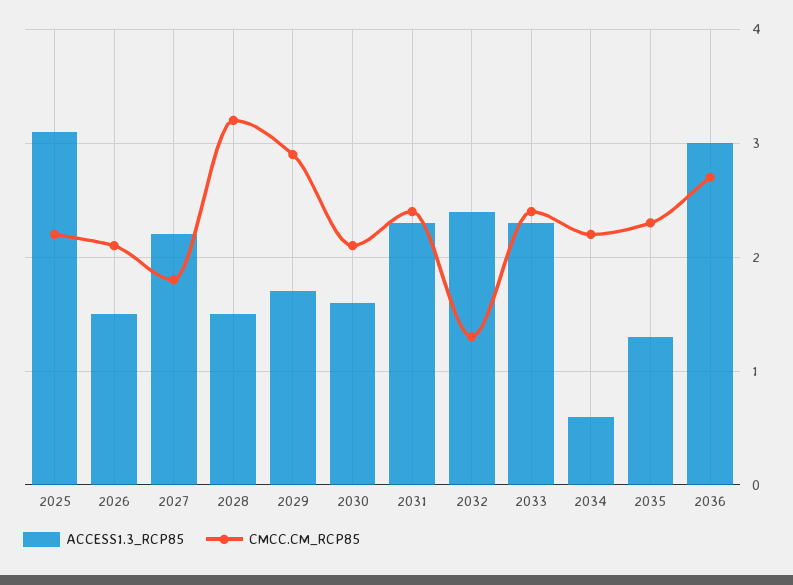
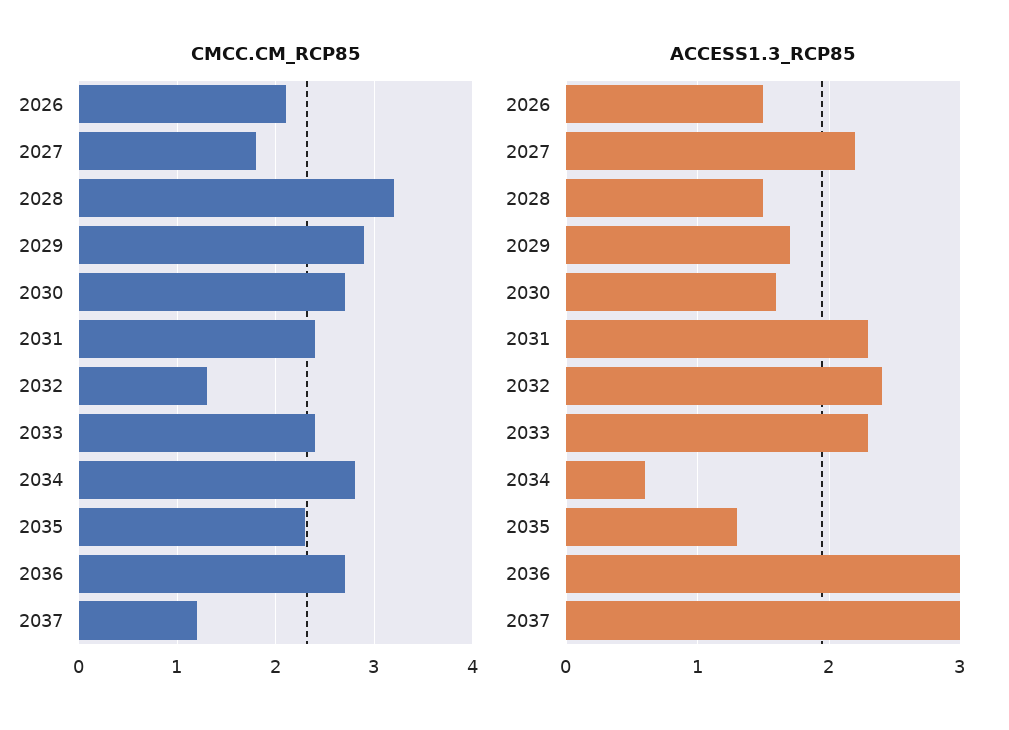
ACCESS1.3_RCP85, 2025: 3.1 -> none
CMCC.CM_RCP85, 2025: 2.2 -> none
CMCC.CM_RCP85, 2030: 2.1 -> 2.7
CMCC.CM_RCP85, 2034: 2.2 -> 2.8
CMCC.CM_RCP85, 2037: none -> 1.2
ACCESS1.3_RCP85, 2037: none -> 3

